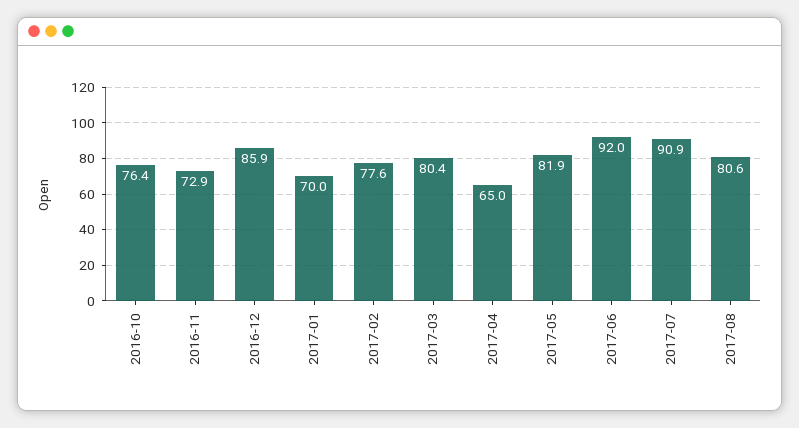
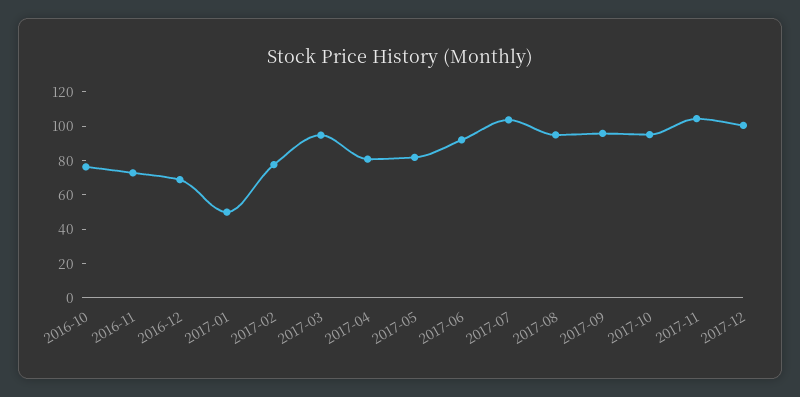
2016-12: 85.9 -> 70
2017-01: 70 -> 50
2017-03: 80.4 -> 95
2017-04: 65 -> 80
2017-07: 90.9 -> 105
2017-08: 80.6 -> 95
2017-09: none -> 95
2017-10: none -> 95
2017-11: none -> 105
2017-12: none -> 100

